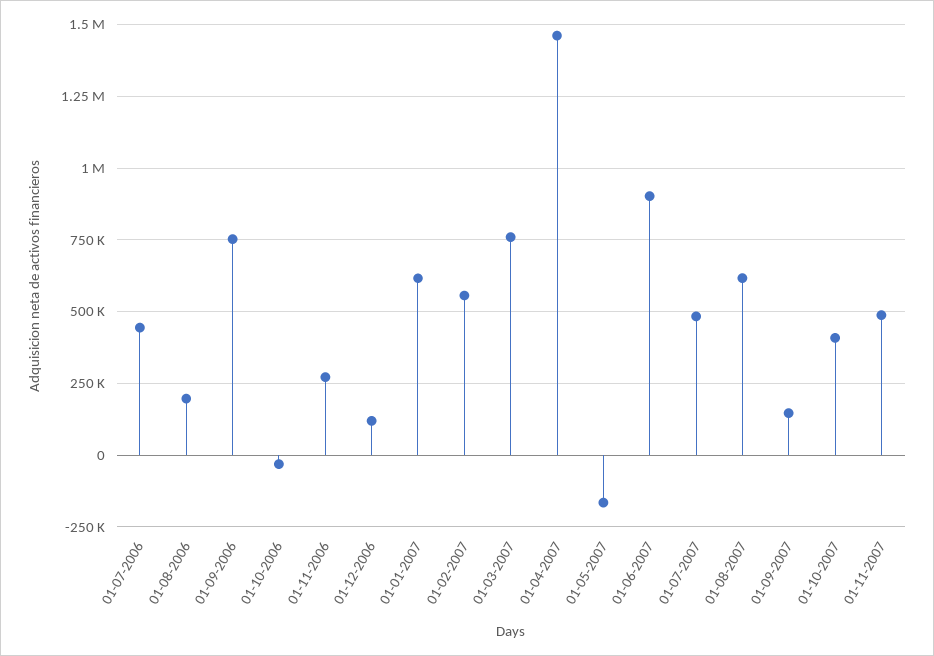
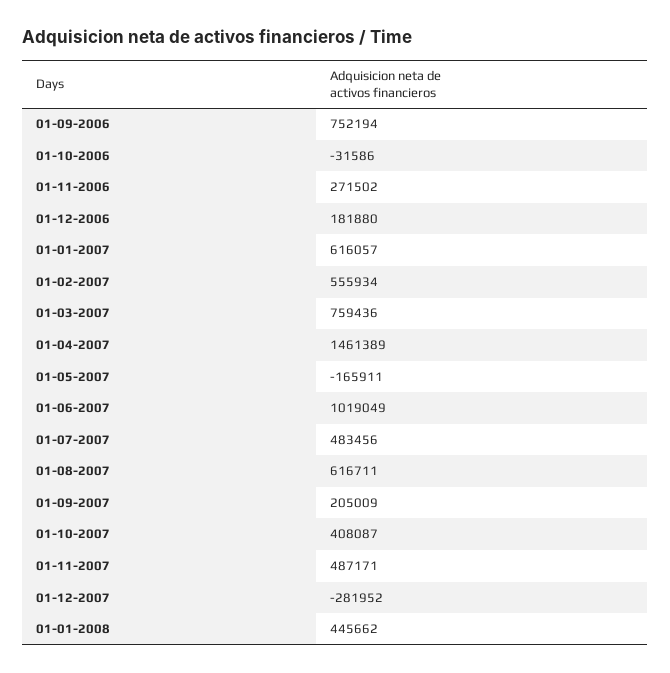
01-07-2006: 450000 -> none
01-08-2006: 200000 -> none
01-12-2006: 125000 -> 181880
01-06-2007: 900000 -> 1019049
01-09-2007: 150000 -> 205009
01-12-2007: none -> -281952
01-01-2008: none -> 445662

